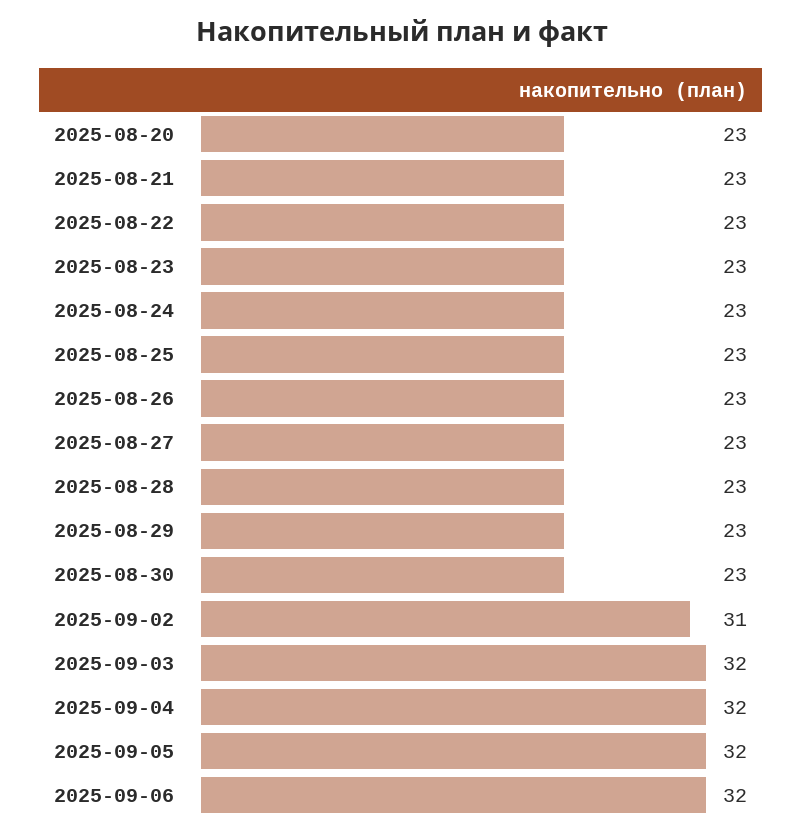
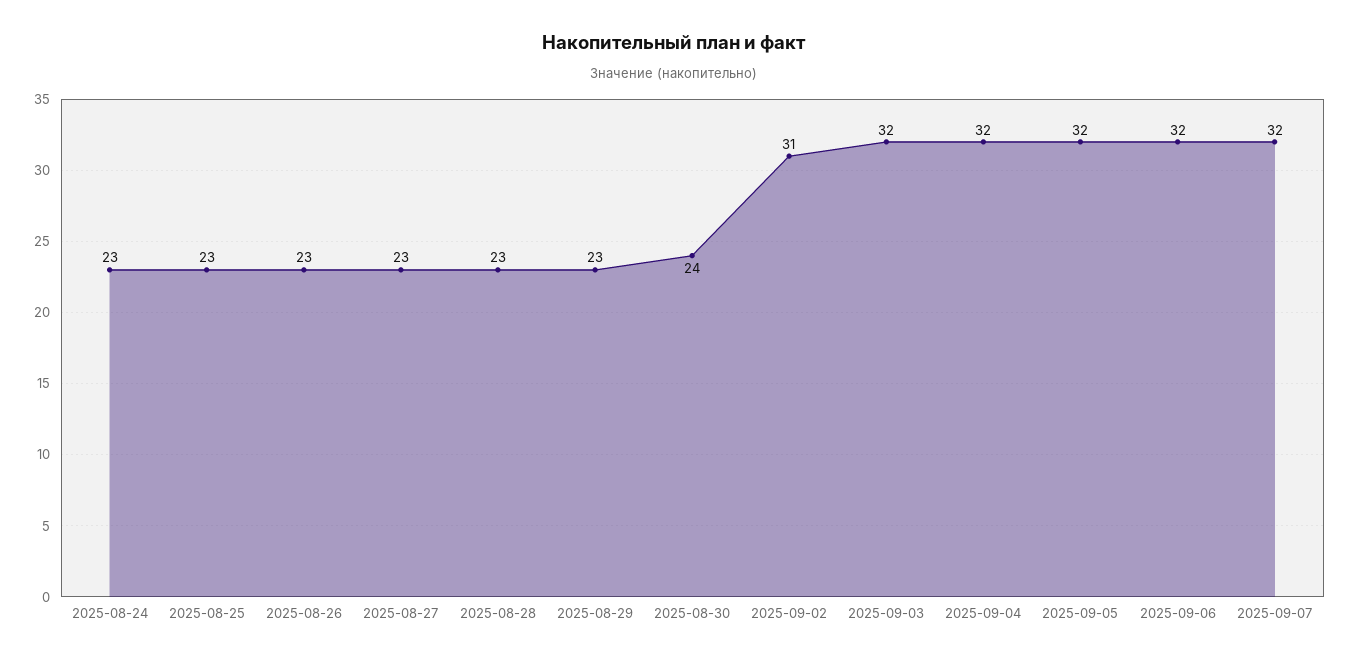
2025-08-20: 23 -> none
2025-08-21: 23 -> none
2025-08-22: 23 -> none
2025-08-23: 23 -> none
2025-08-30: 23 -> 24
2025-09-07: none -> 32

